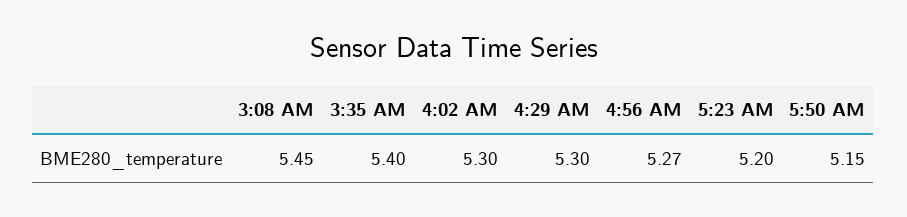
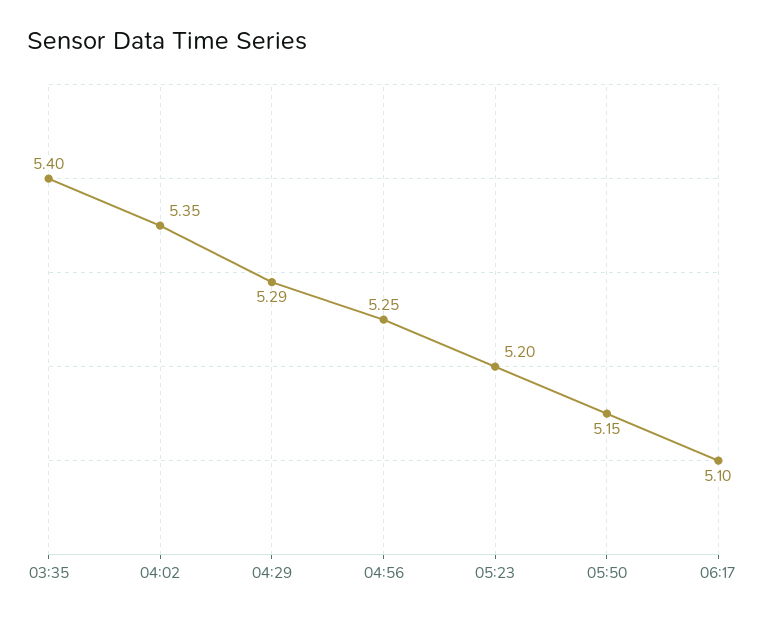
3:08 AM: 5.45 -> none
4:02 AM: 5.3 -> 5.35
4:29 AM: 5.3 -> 5.29
4:56 AM: 5.27 -> 5.25
06:17: none -> 5.1

